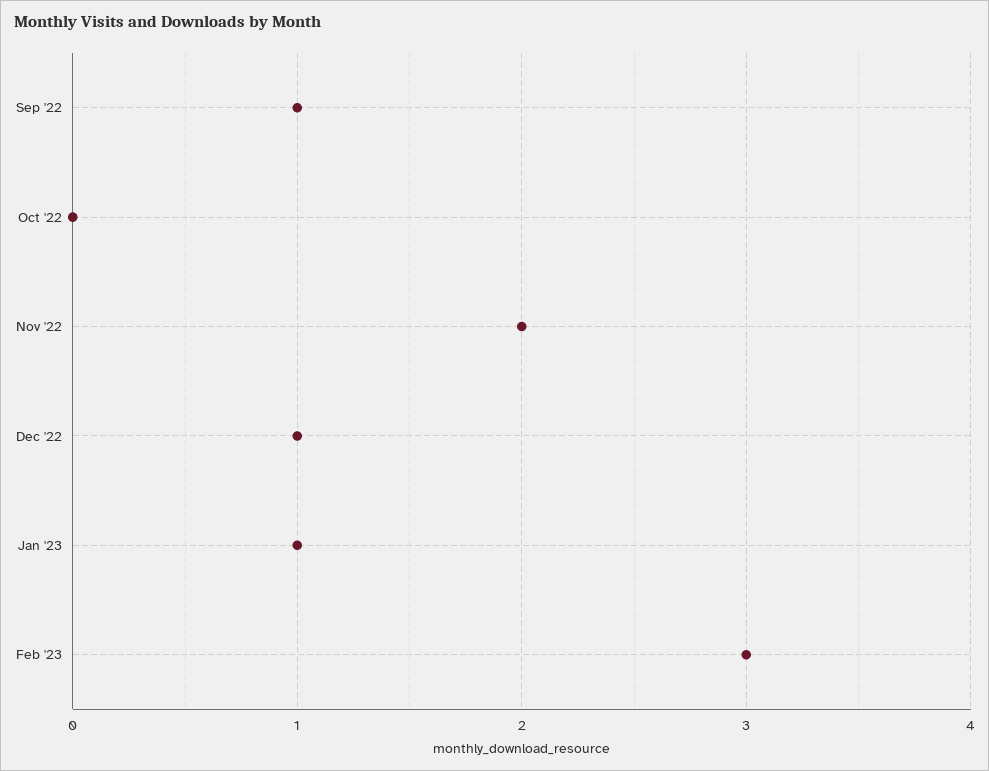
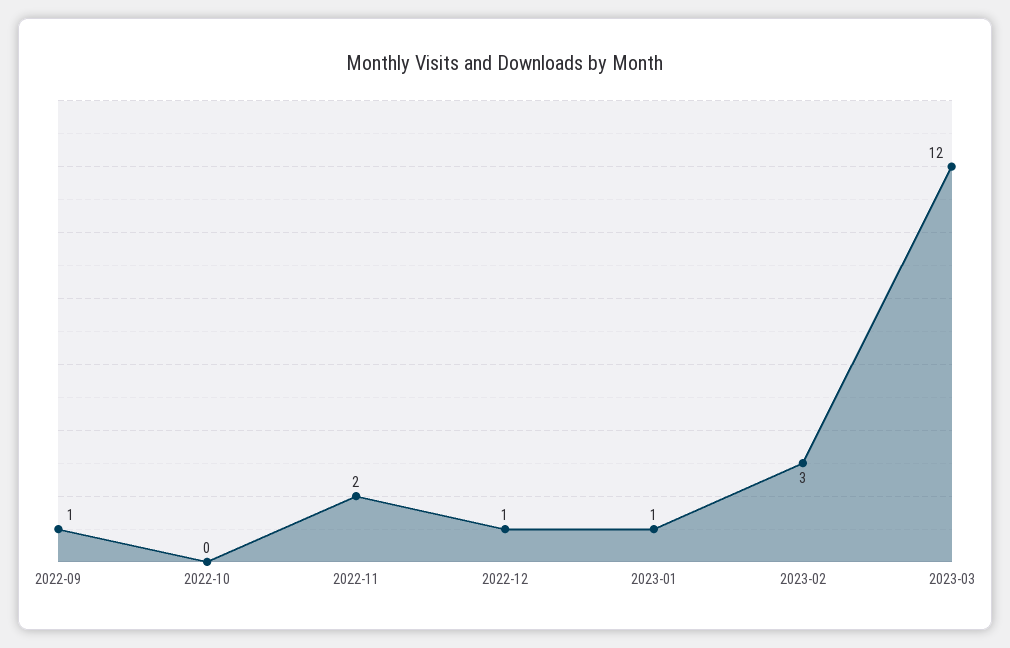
2023-03: none -> 12

